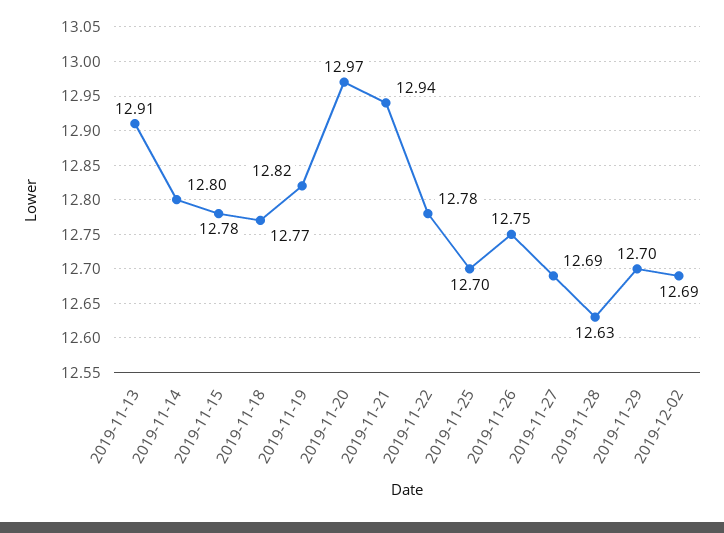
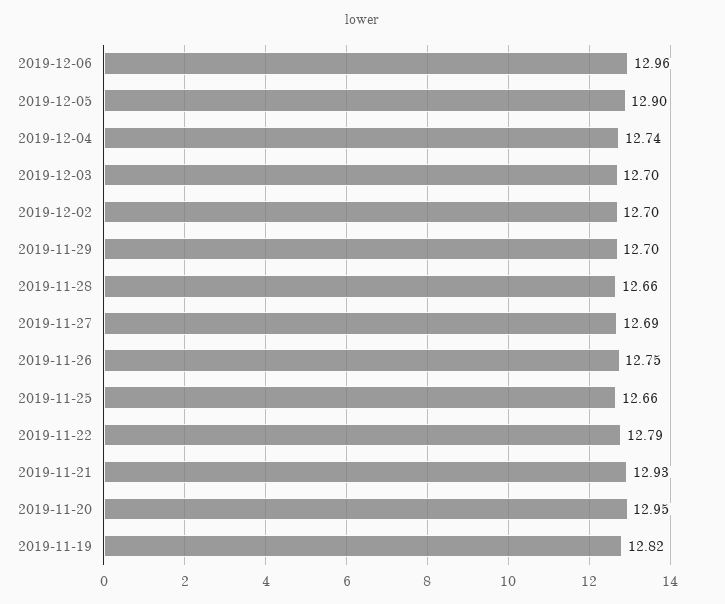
2019-11-13: 12.91 -> none
2019-11-14: 12.8 -> none
2019-11-15: 12.78 -> none
2019-11-18: 12.77 -> none
2019-11-20: 12.97 -> 12.95
2019-11-21: 12.94 -> 12.93
2019-11-22: 12.78 -> 12.79
2019-11-25: 12.7 -> 12.66
2019-11-28: 12.63 -> 12.66
2019-12-02: 12.69 -> 12.7
2019-12-06: none -> 12.96
2019-12-05: none -> 12.9
2019-12-04: none -> 12.74
2019-12-03: none -> 12.7

